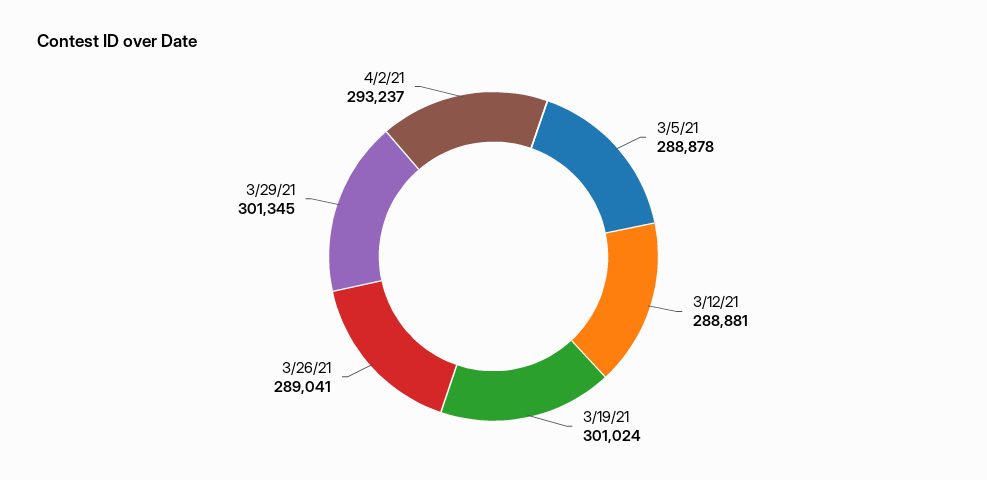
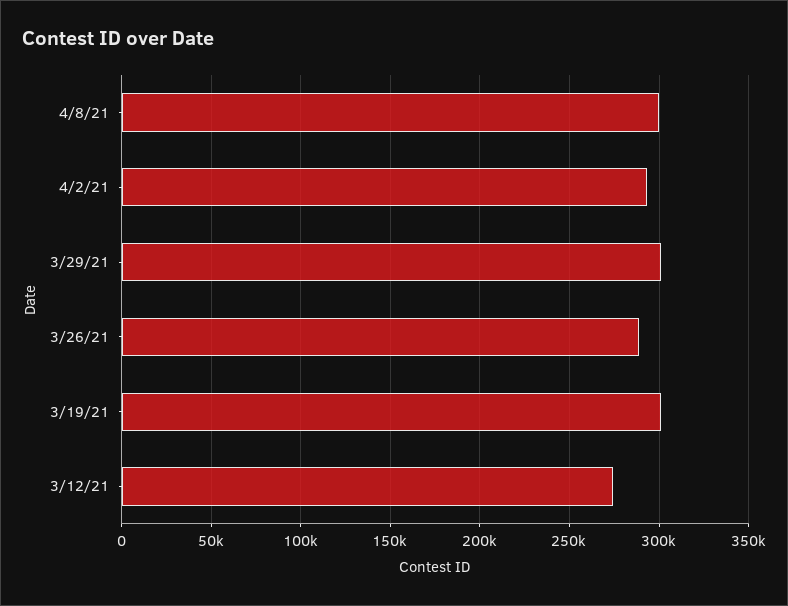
3/5/21: 288878 -> none
3/12/21: 288881 -> 275000
4/8/21: none -> 300000

